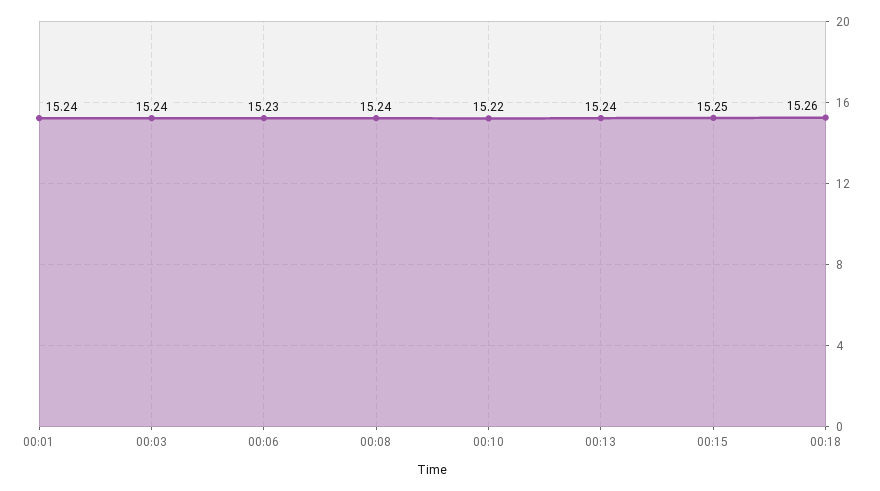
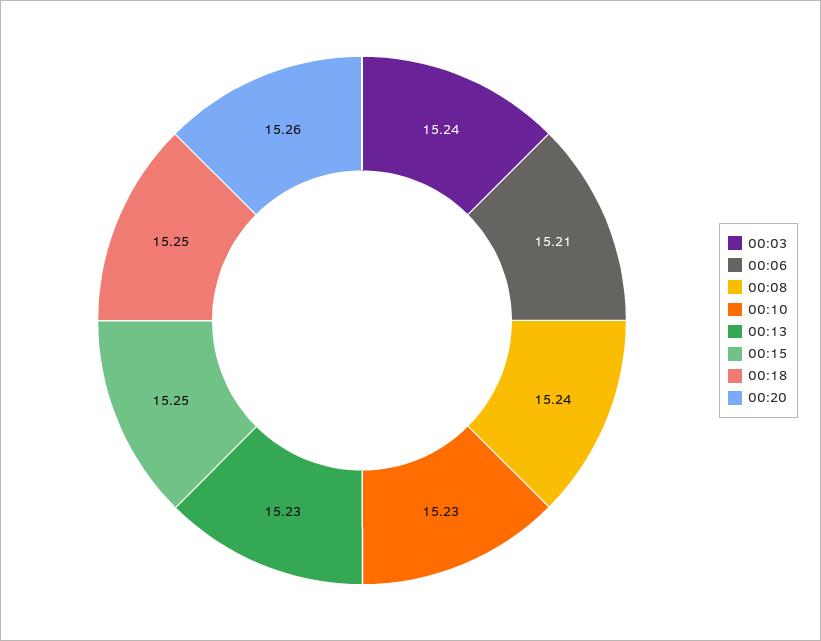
00:01: 15.24 -> none
00:06: 15.23 -> 15.21
00:10: 15.22 -> 15.23
00:13: 15.24 -> 15.23
00:18: 15.26 -> 15.25
00:20: none -> 15.26

